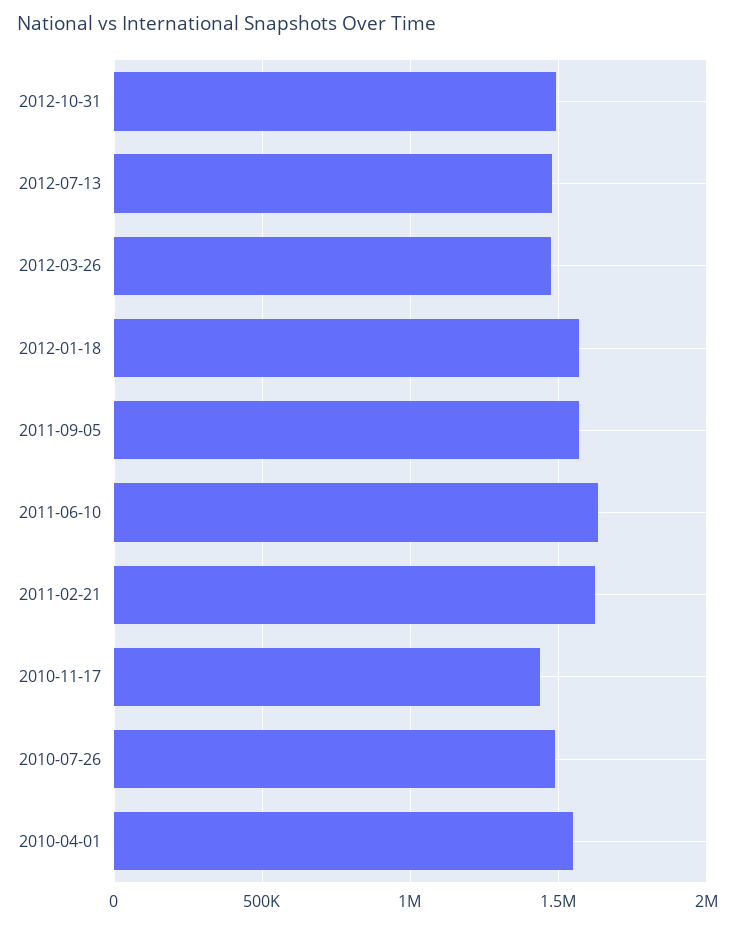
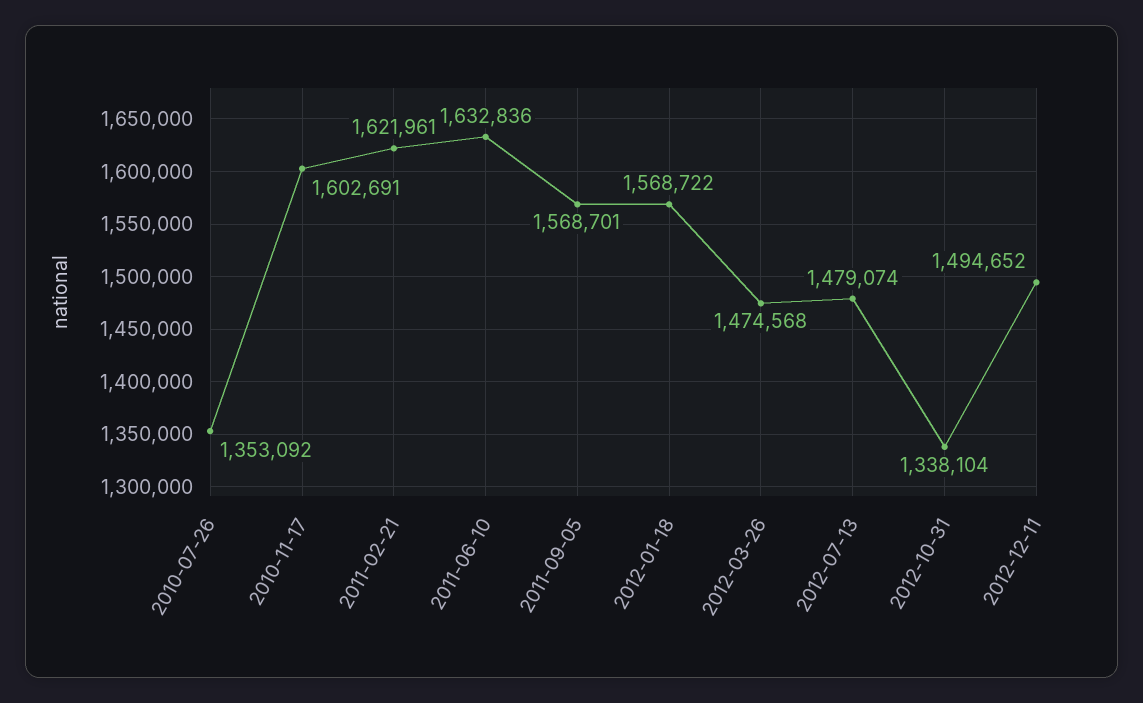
2012-10-31: 1500000 -> 1338104
2010-11-17: 1450000 -> 1602691
2010-07-26: 1500000 -> 1353092
2010-04-01: 1550000 -> none
2012-12-11: none -> 1494652

